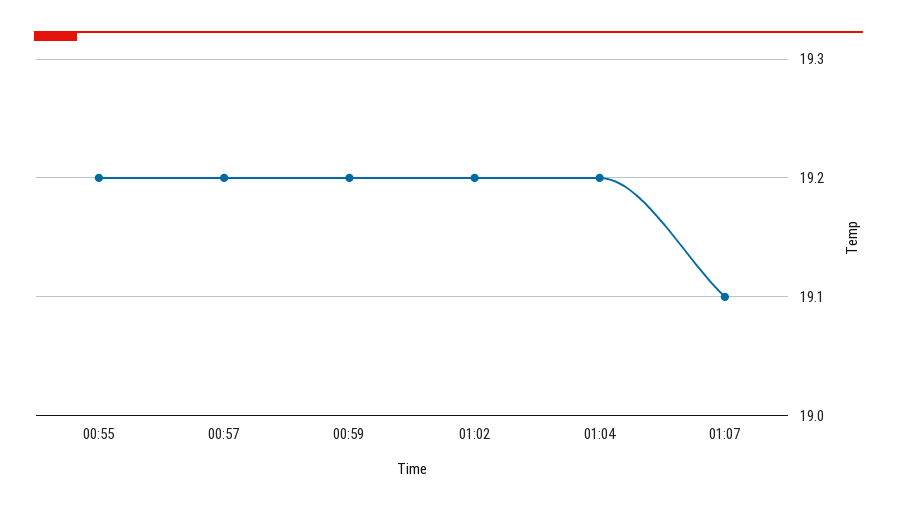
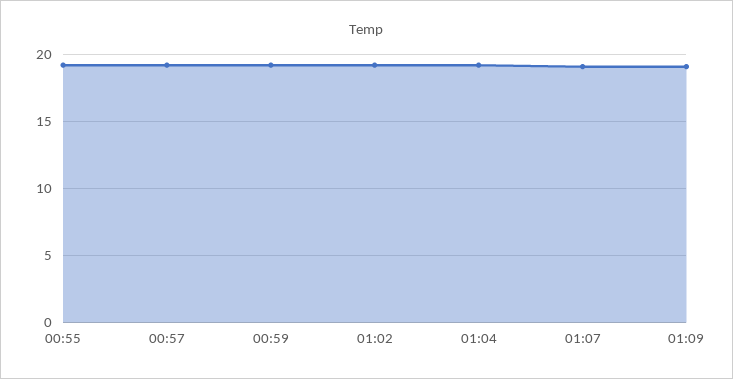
01:09: none -> 19

